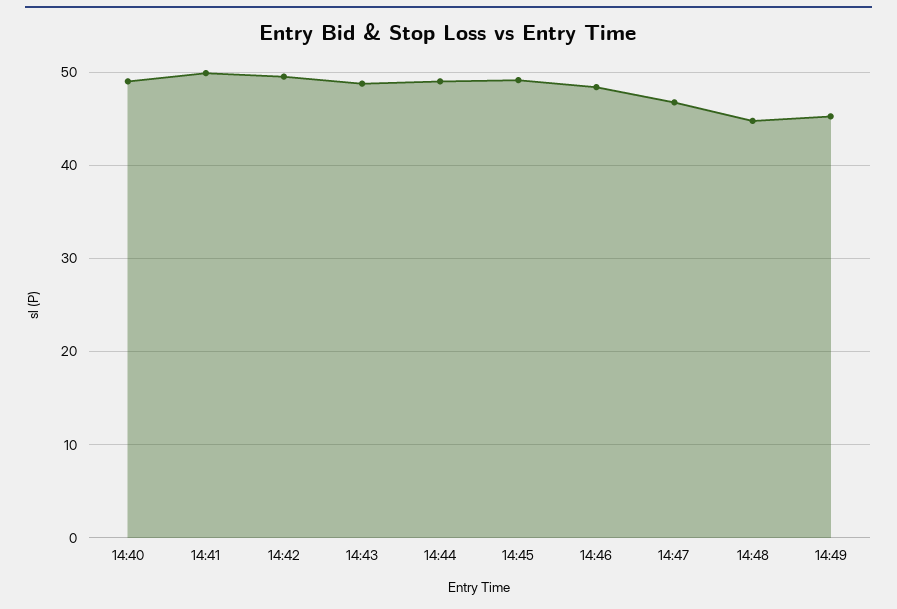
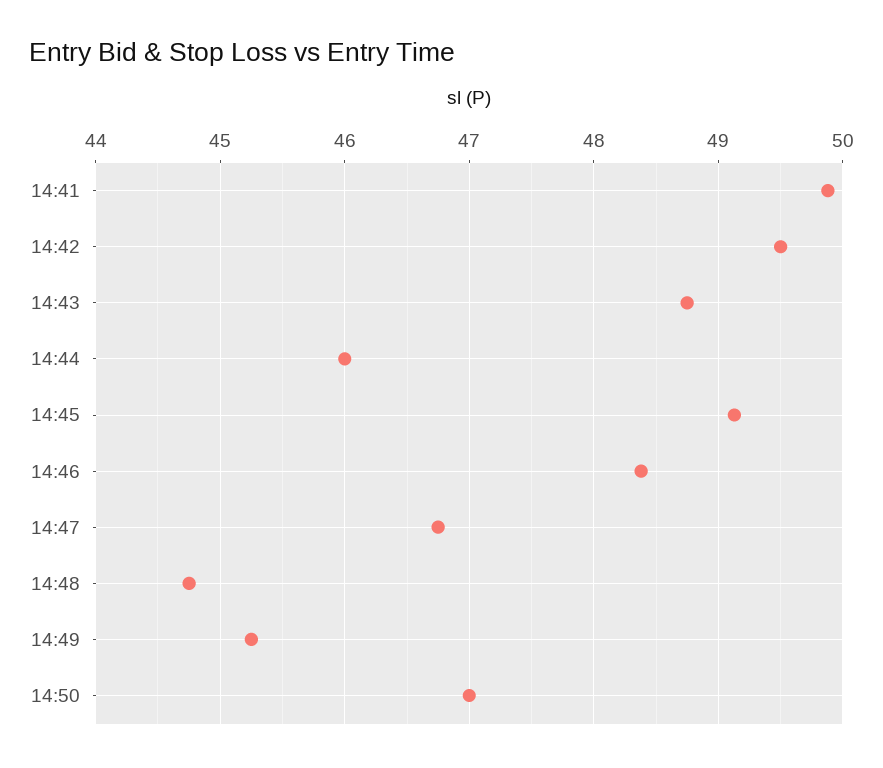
14:40: 49 -> none
14:44: 49 -> 46
14:50: none -> 47

